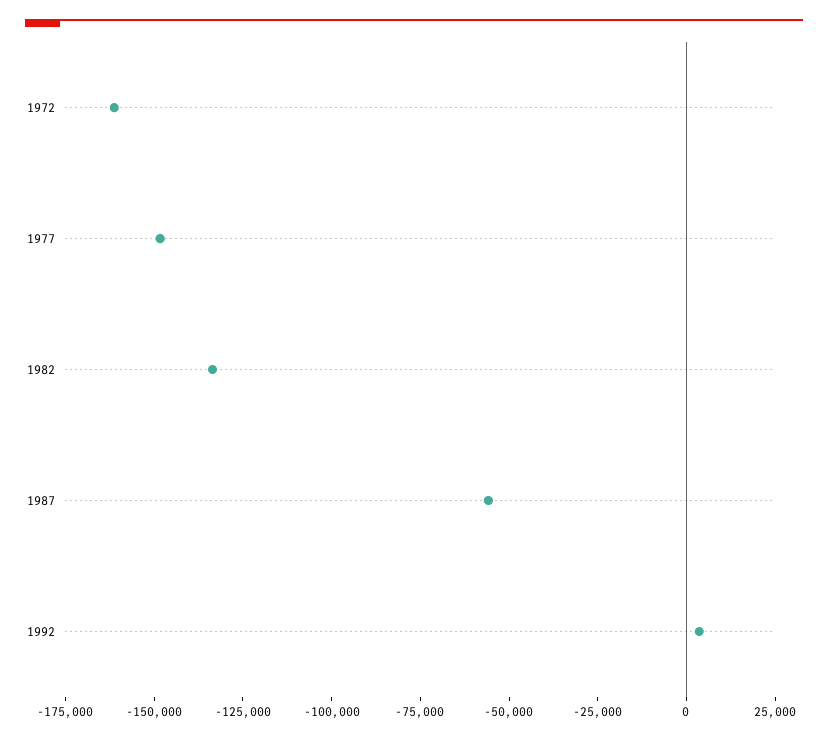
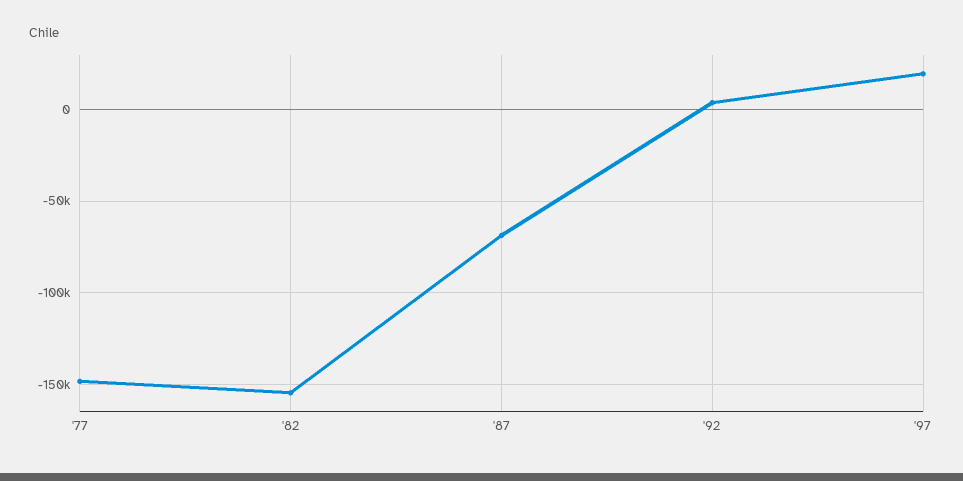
1972: -160000 -> none
1982: -135000 -> -155000
1987: -55000 -> -70000
'97: none -> 20000

